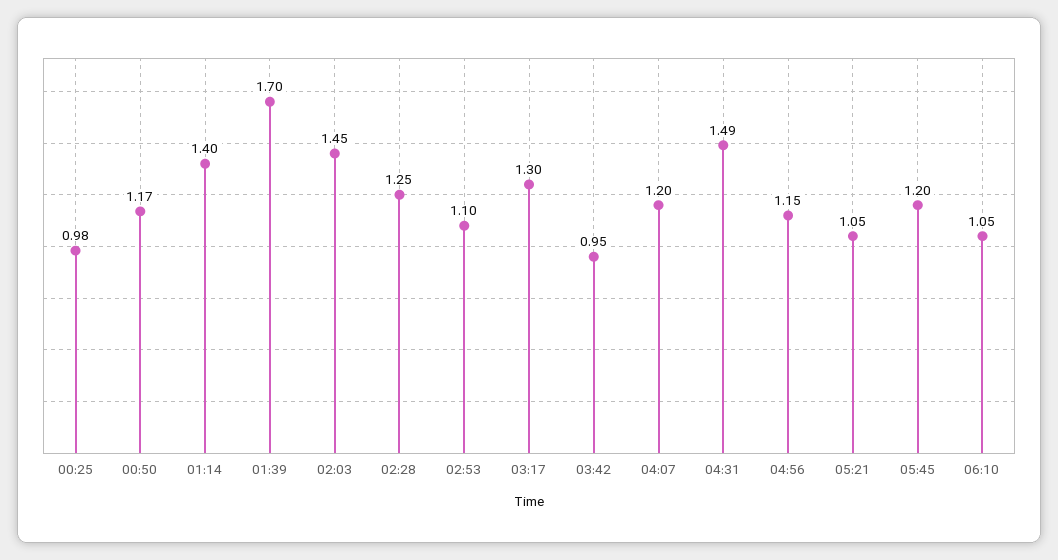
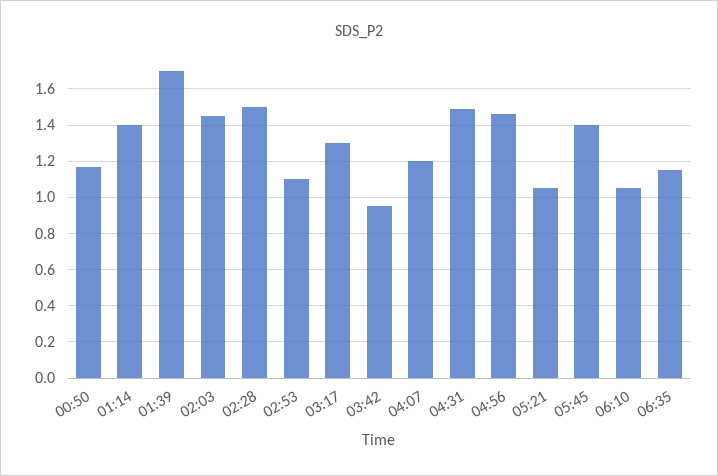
00:25: 0.98 -> none
02:28: 1.25 -> 1.5
04:56: 1.15 -> 1.45
05:45: 1.2 -> 1.4
06:35: none -> 1.15

